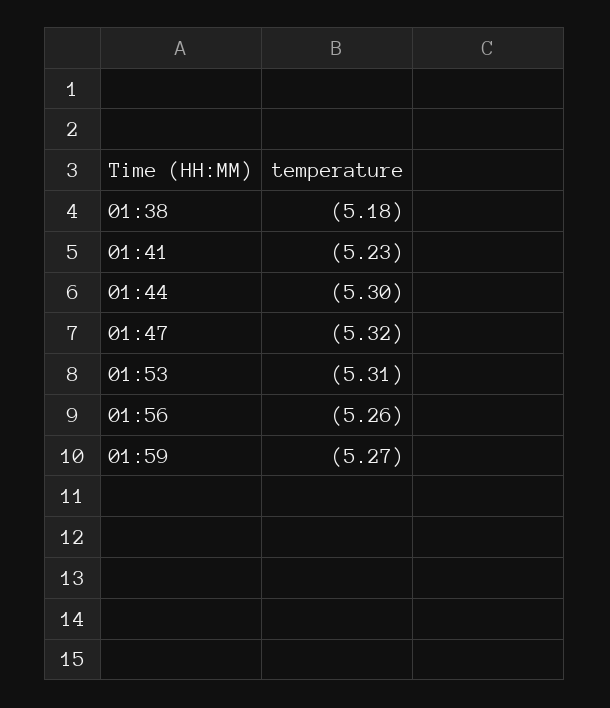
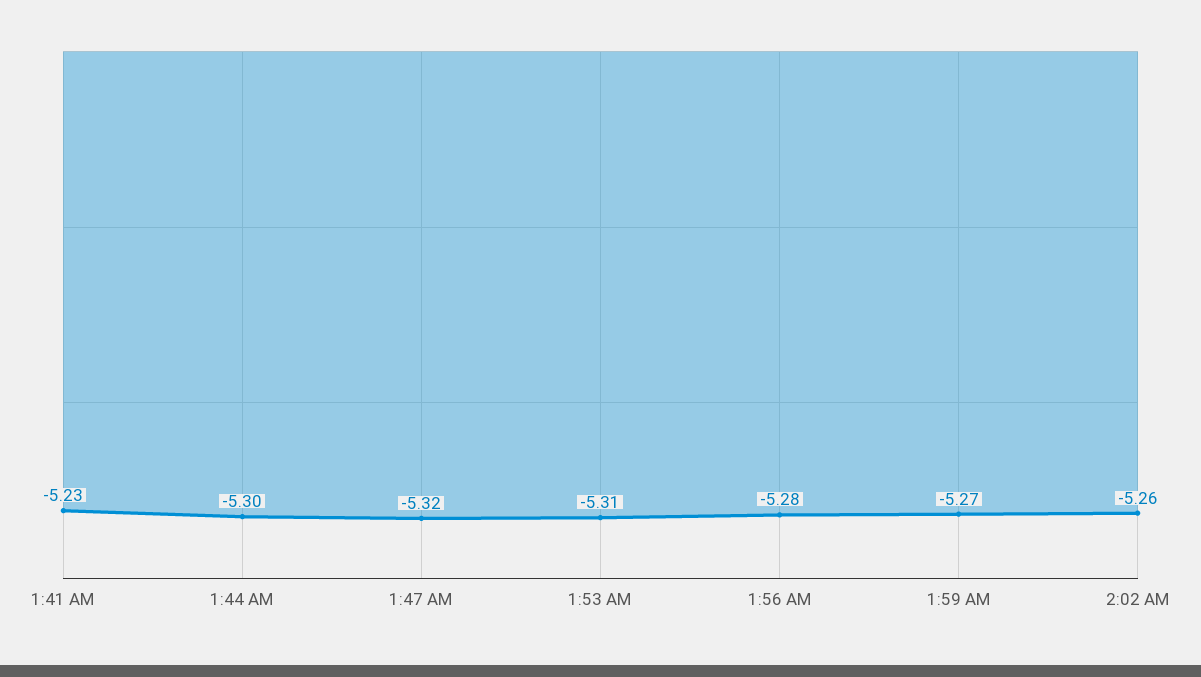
01:38: -5.18 -> none
01:56: -5.26 -> -5.28
2:02 AM: none -> -5.26

